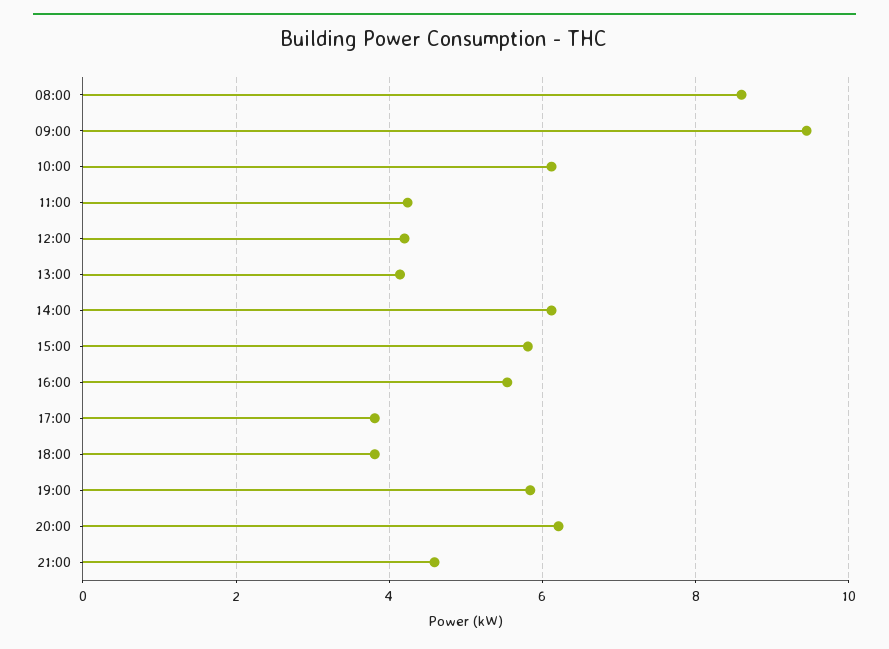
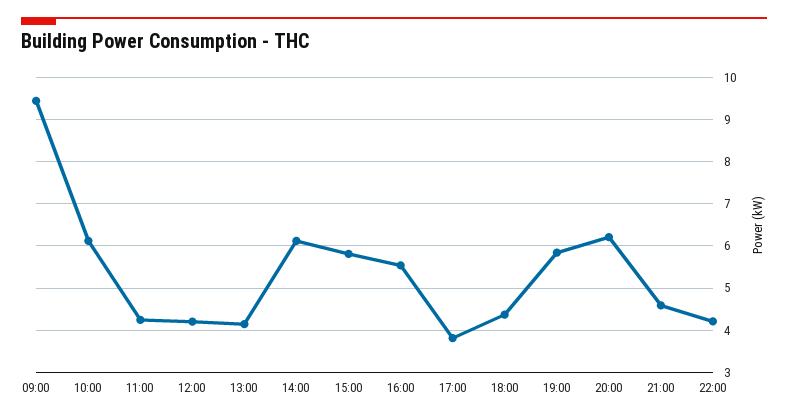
08:00: 8.6 -> none
18:00: 3.8 -> 4.4
22:00: none -> 4.2

